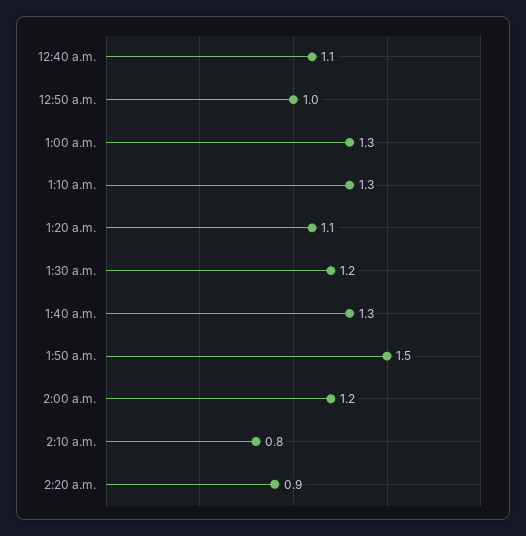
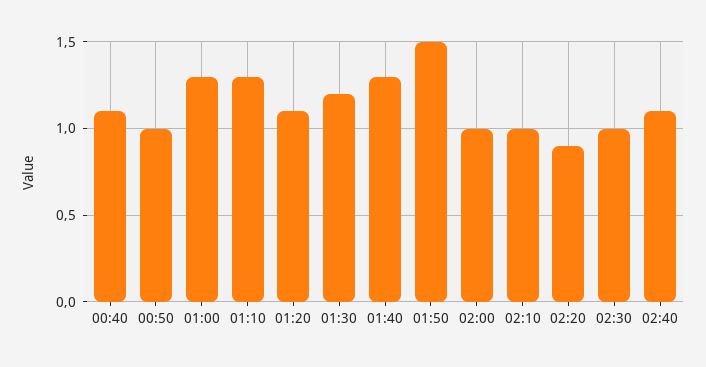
2:00 a.m.: 1.2 -> 1
2:10 a.m.: 0.8 -> 1
02:30: none -> 1
02:40: none -> 1.1

